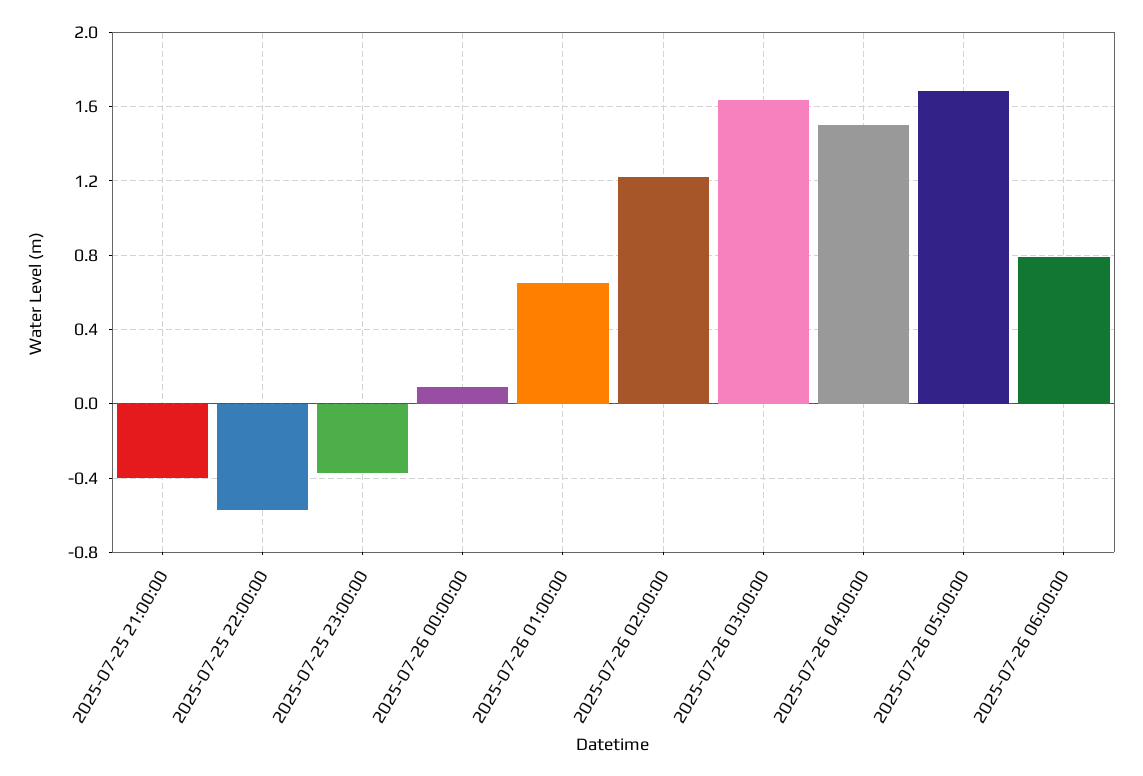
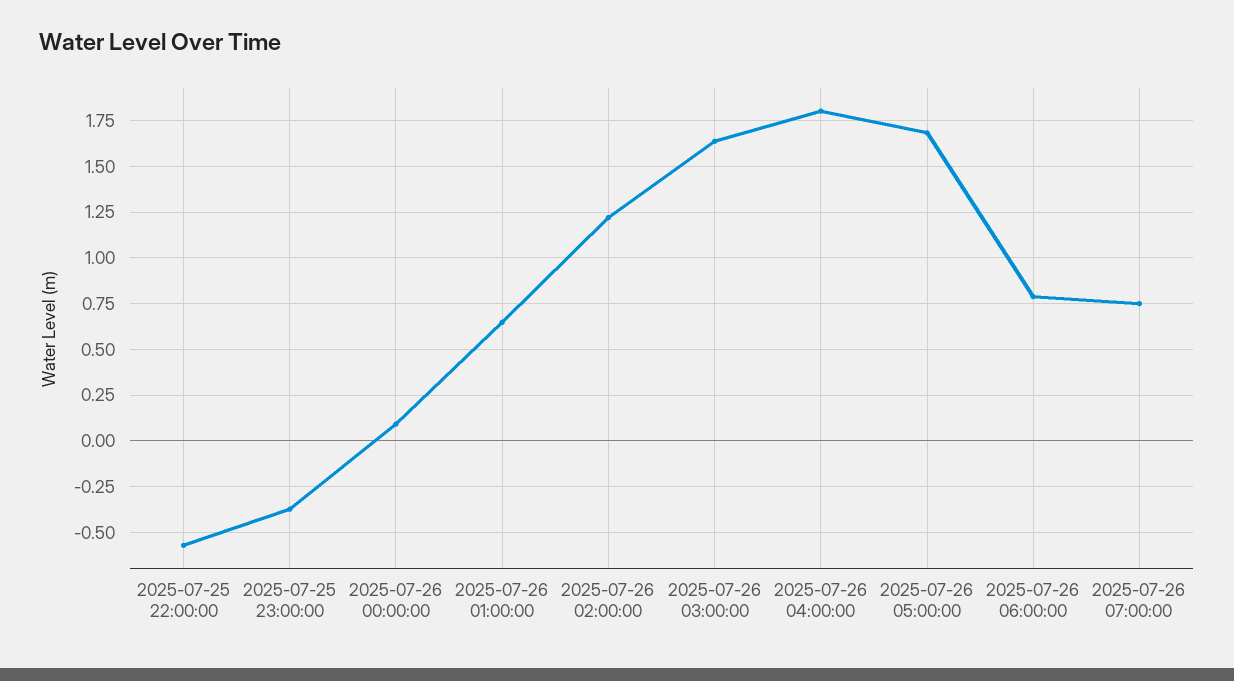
2025-07-25 21:00:00: -0.4 -> none
2025-07-26 04:00:00: 1.5 -> 1.8
2025-07-26 07:00:00: none -> 0.75

